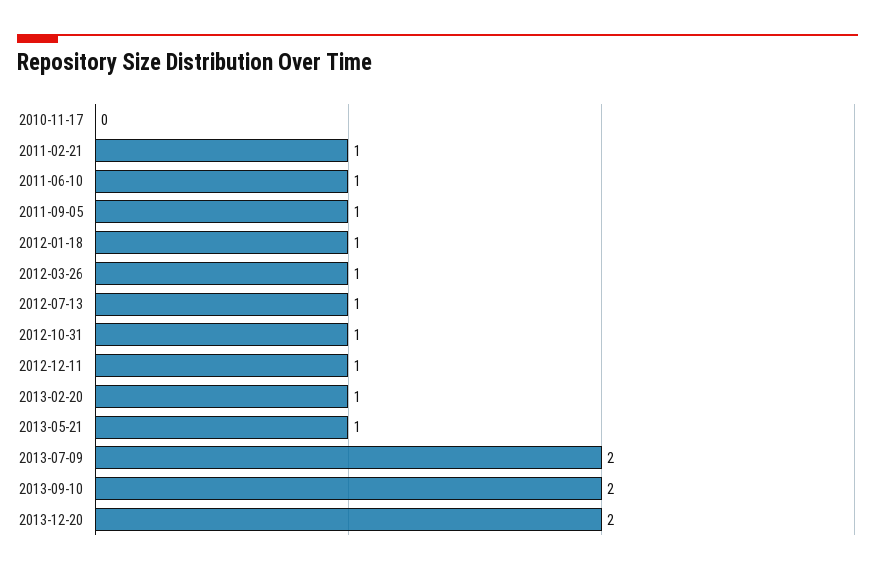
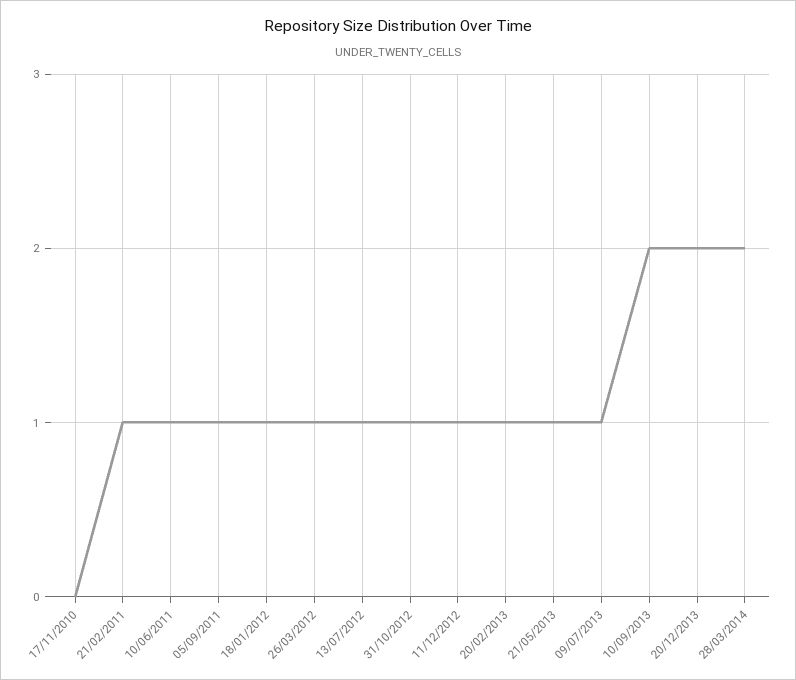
2013-07-09: 2 -> 1
28/03/2014: none -> 2

